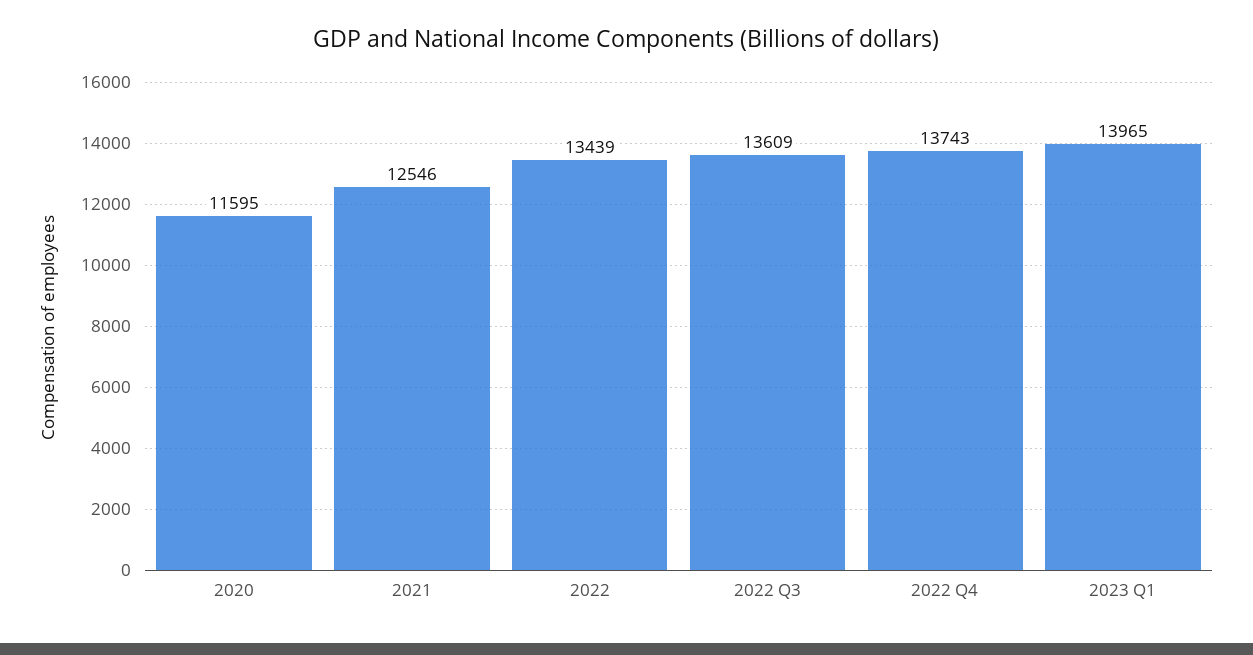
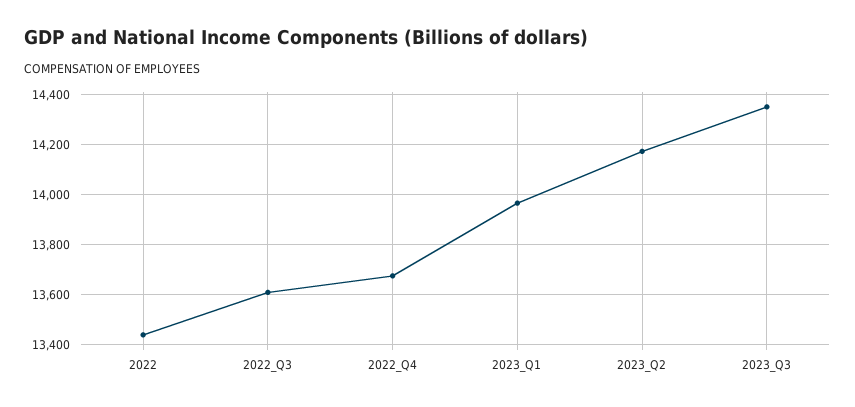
2020: 11595 -> none
2021: 12546 -> none
2022 Q4: 13743 -> 13675
2023_Q2: none -> 14175
2023_Q3: none -> 14350

